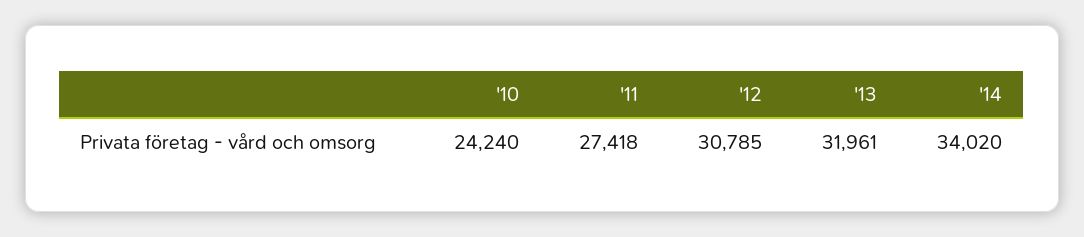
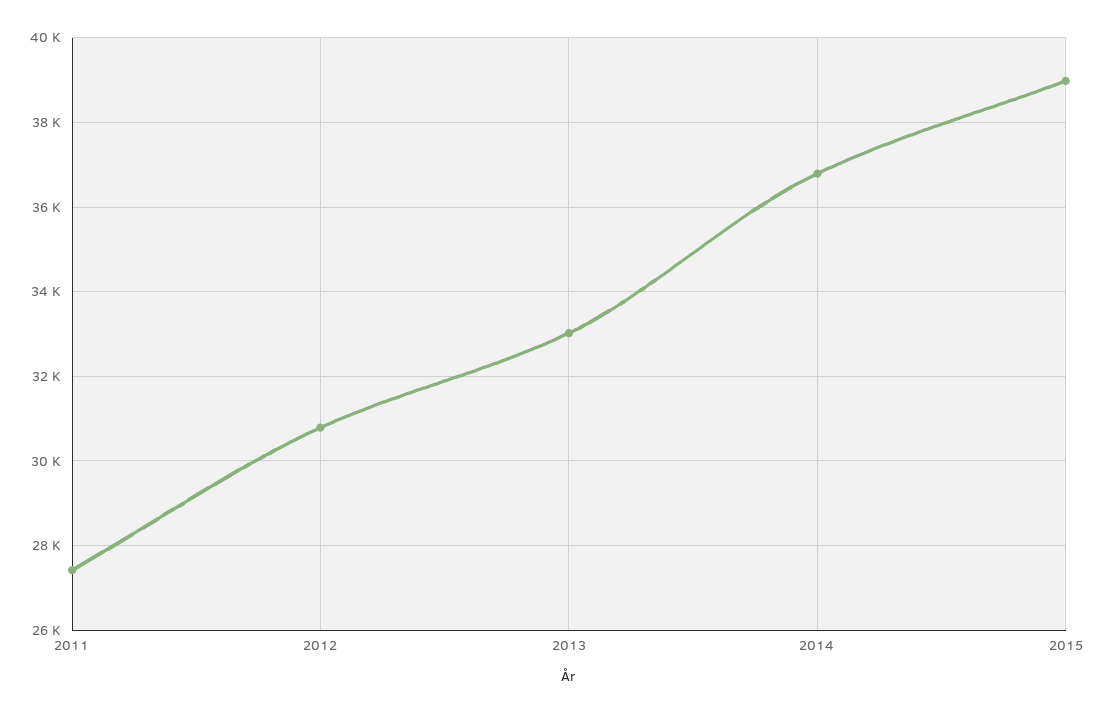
'10: 24240 -> none
'13: 31961 -> 33000
'14: 34020 -> 36800
2015: none -> 39000

